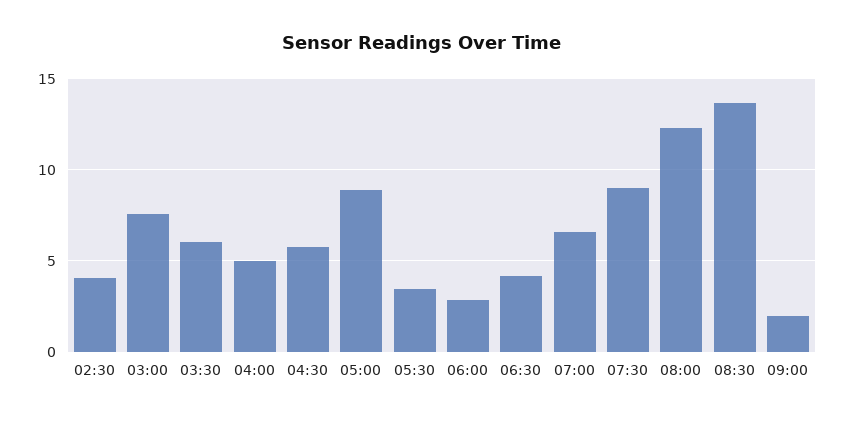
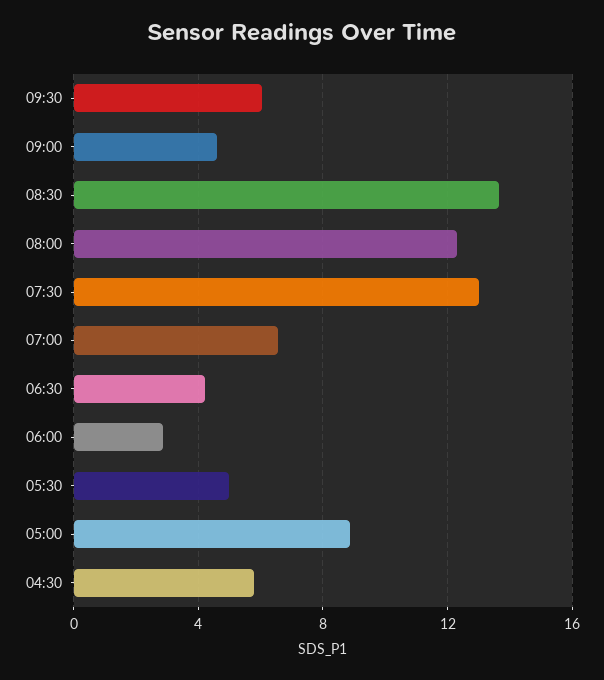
02:30: 4 -> none
03:00: 7.5 -> none
03:30: 6 -> none
04:00: 5 -> none
05:30: 3.5 -> 5
07:30: 9 -> 13
09:00: 2 -> 4.5
09:30: none -> 6

